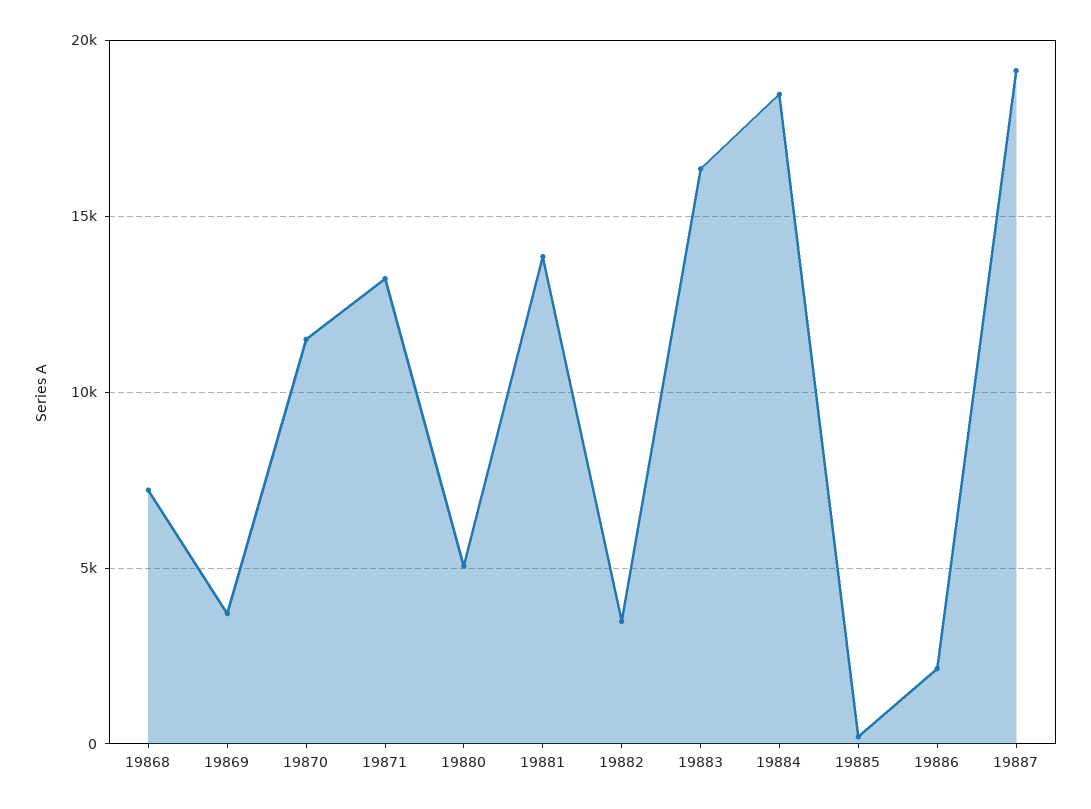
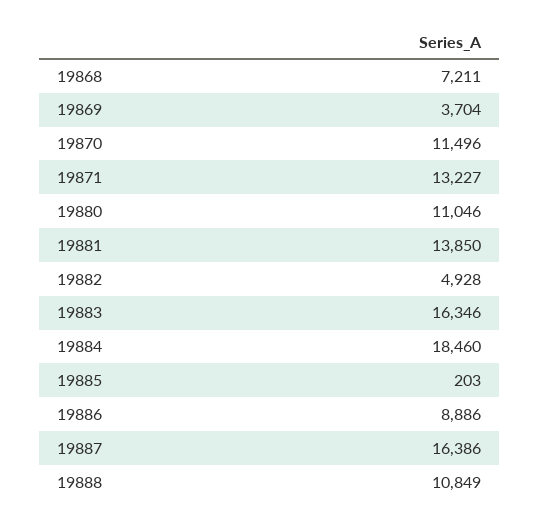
19880: 5000 -> 11046
19882: 3500 -> 4928
19886: 2000 -> 8886
19887: 19000 -> 16386
19888: none -> 10849

